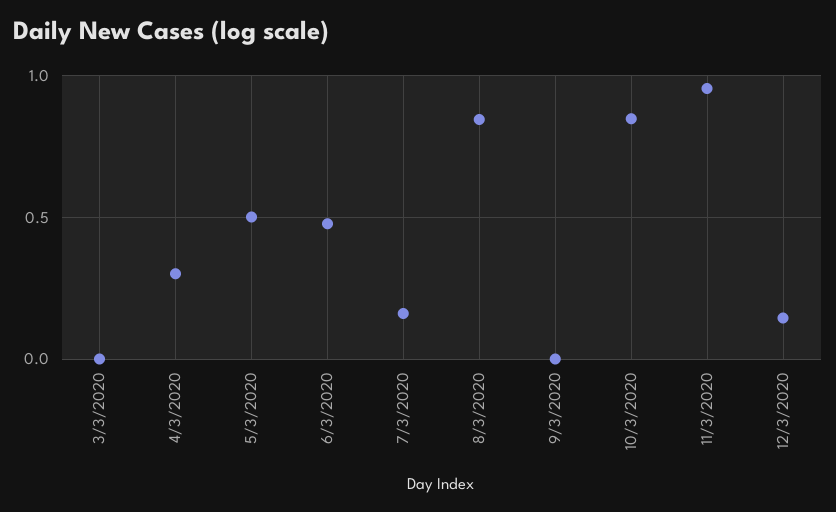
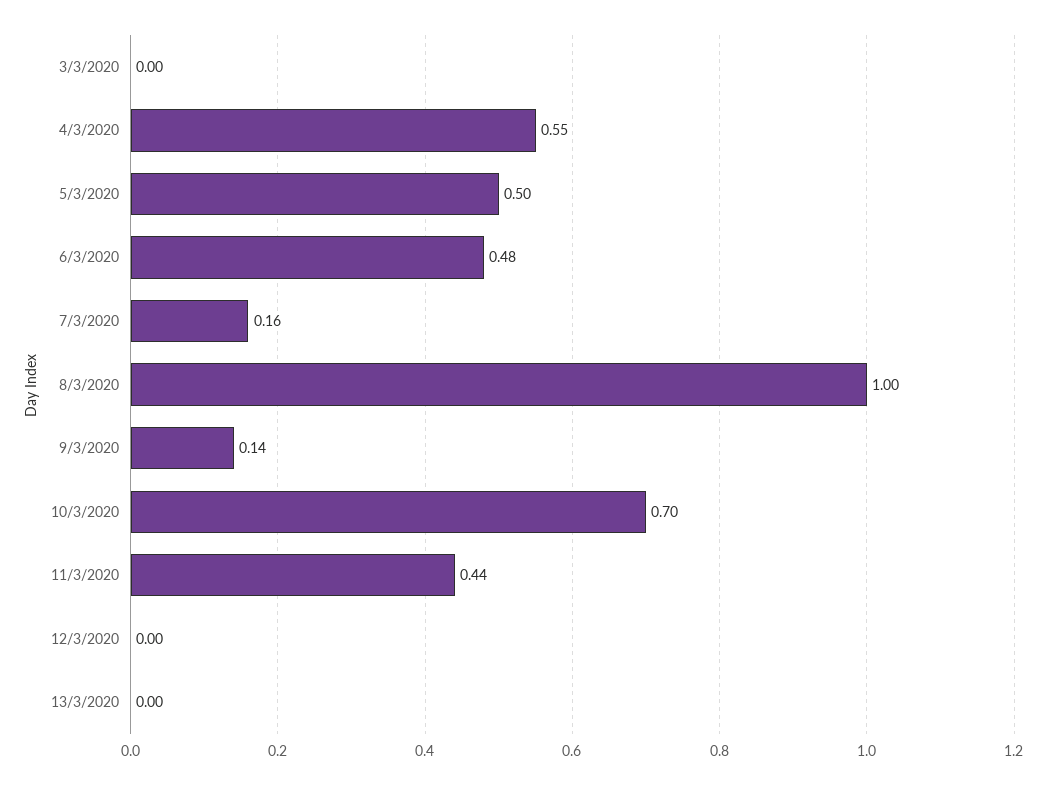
4/3/2020: 0.3 -> 0.55
8/3/2020: 0.85 -> 1
9/3/2020: 0 -> 0.14
10/3/2020: 0.85 -> 0.7
11/3/2020: 0.95 -> 0.44
12/3/2020: 0.15 -> 0
13/3/2020: none -> 0

